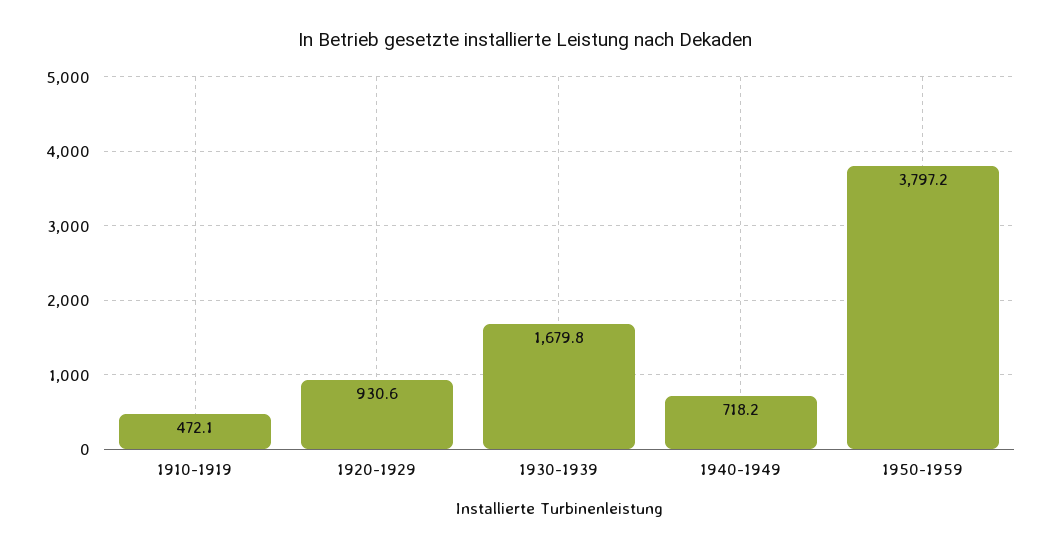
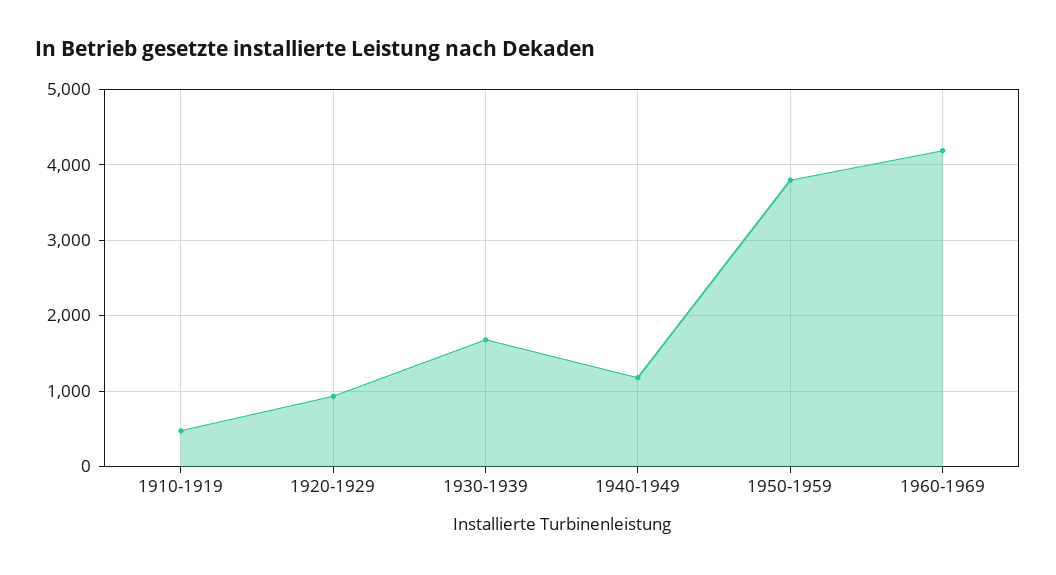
1940-1949: 718.2 -> 1200
1960-1969: none -> 4200

